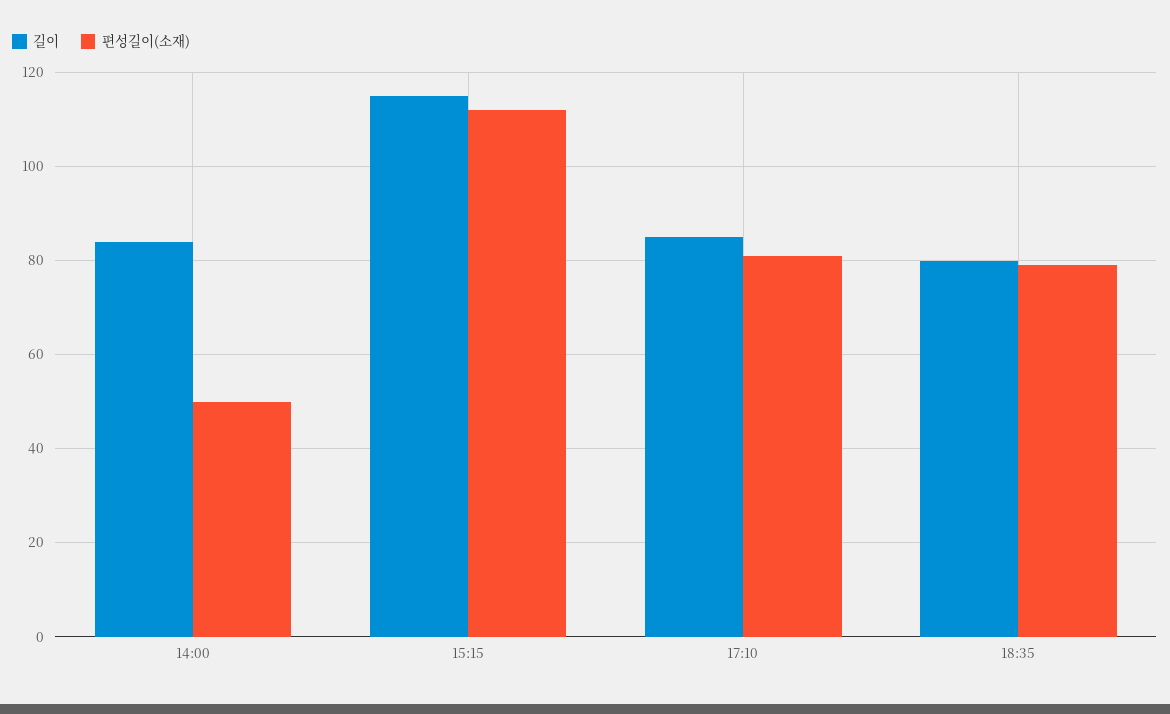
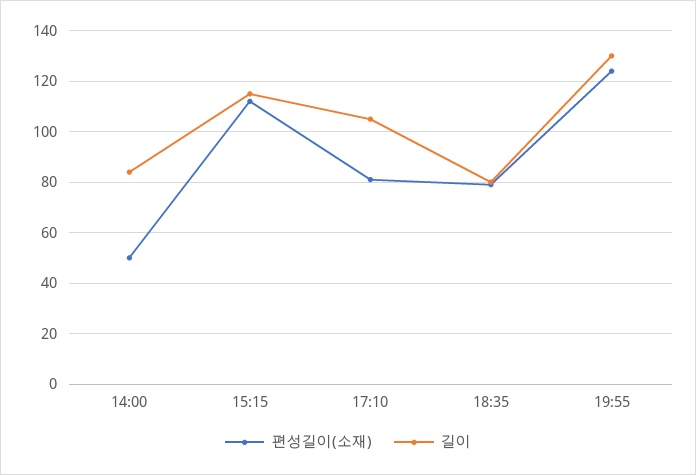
길이, 17:10: 85 -> 105
편성길이(소재), 19:55: none -> 125
길이, 19:55: none -> 130

